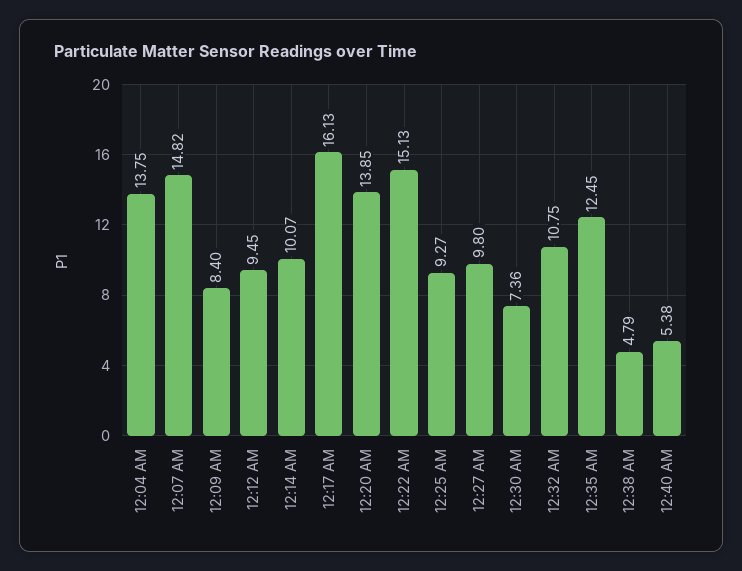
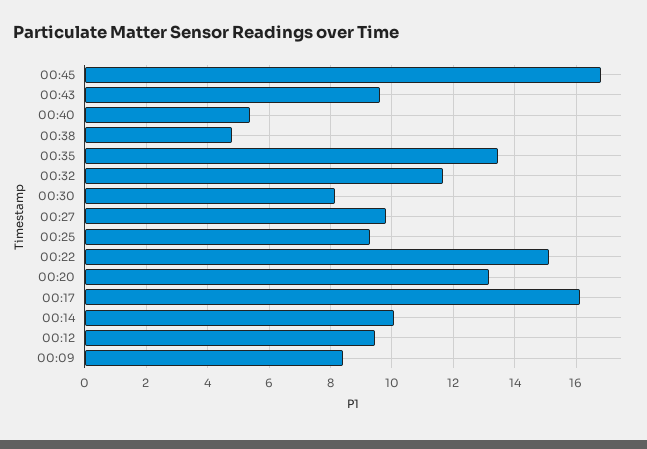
12:04 AM: 13.75 -> none
12:07 AM: 14.82 -> none
12:20 AM: 13.85 -> 13.2
12:30 AM: 7.36 -> 8.2
12:32 AM: 10.75 -> 11.6
12:35 AM: 12.45 -> 13.4
00:45: none -> 16.8
00:43: none -> 9.6

